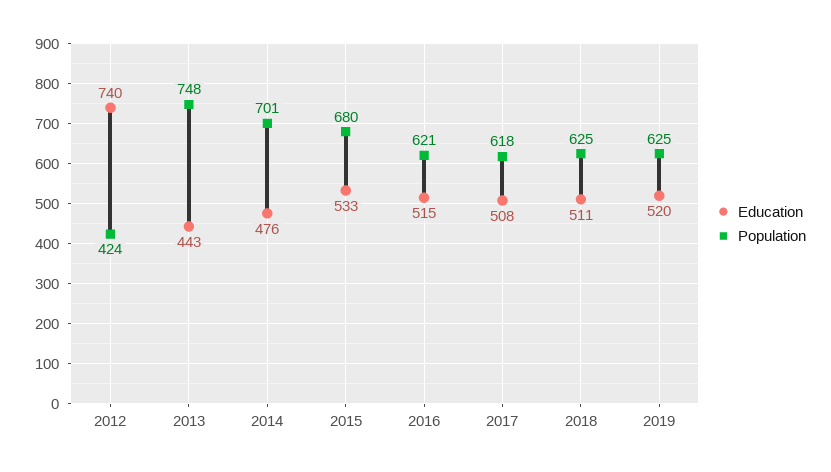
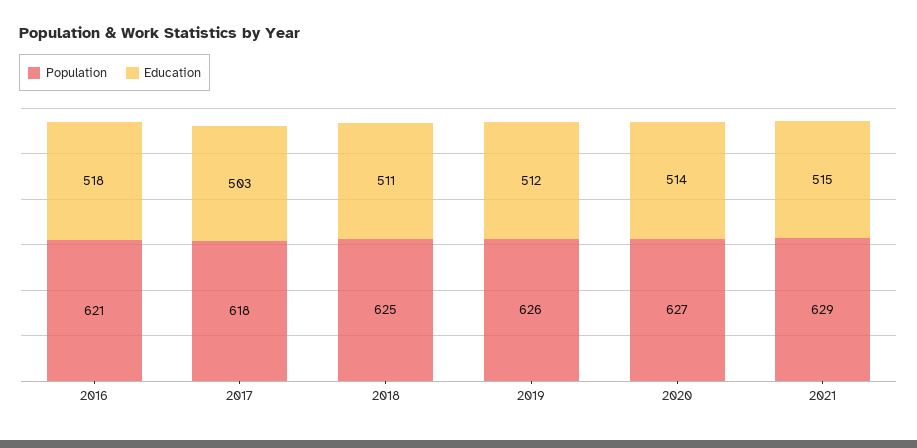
Education, 2012: 740 -> none
Population, 2012: 424 -> none
Education, 2013: 443 -> none
Population, 2013: 748 -> none
Education, 2014: 476 -> none
Population, 2014: 701 -> none
Education, 2015: 533 -> none
Population, 2015: 680 -> none
Education, 2016: 515 -> 518
Education, 2017: 508 -> 503
Education, 2019: 520 -> 512
Population, 2019: 625 -> 626
Population, 2020: none -> 627
Education, 2020: none -> 514
Population, 2021: none -> 629
Education, 2021: none -> 515

